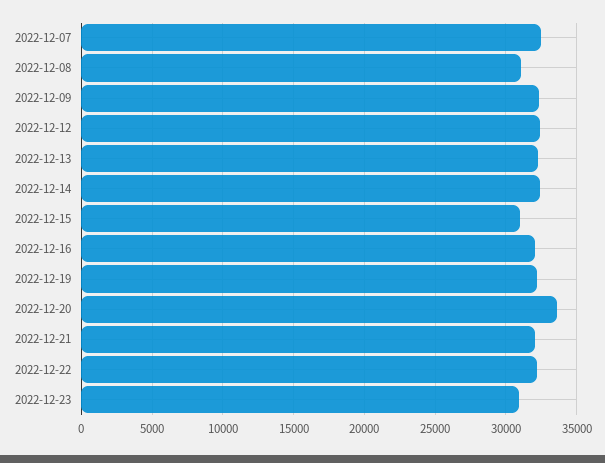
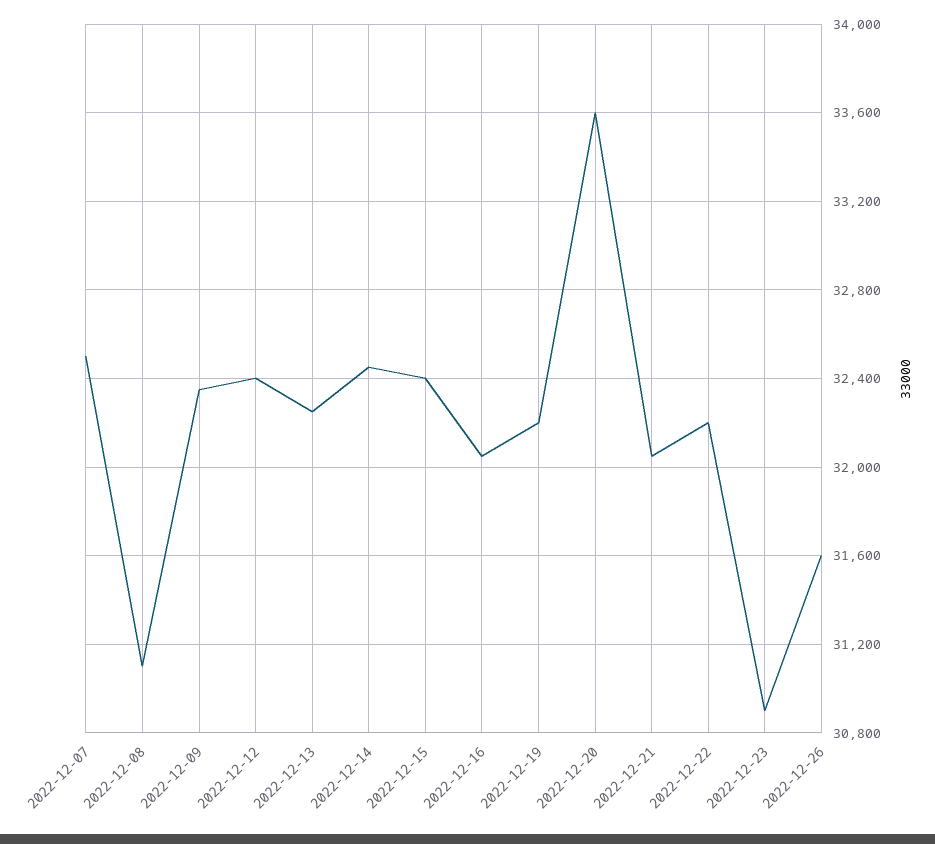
2022-12-15: 31000 -> 32400
2022-12-26: none -> 31600

